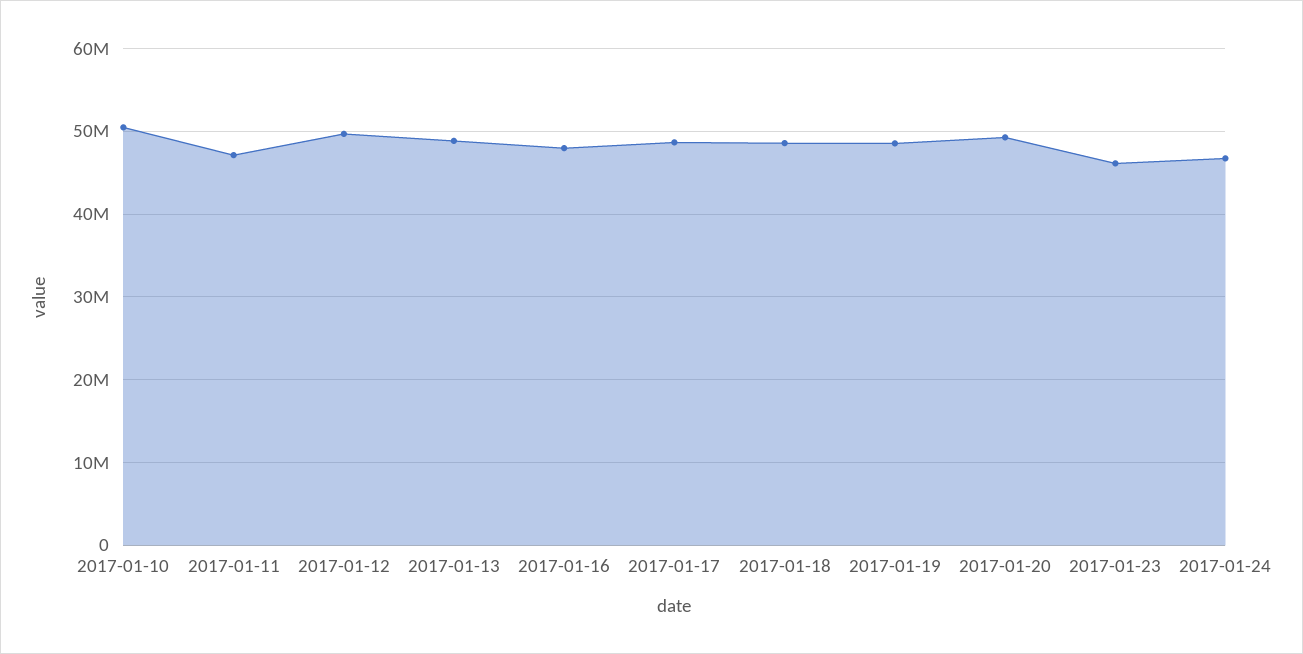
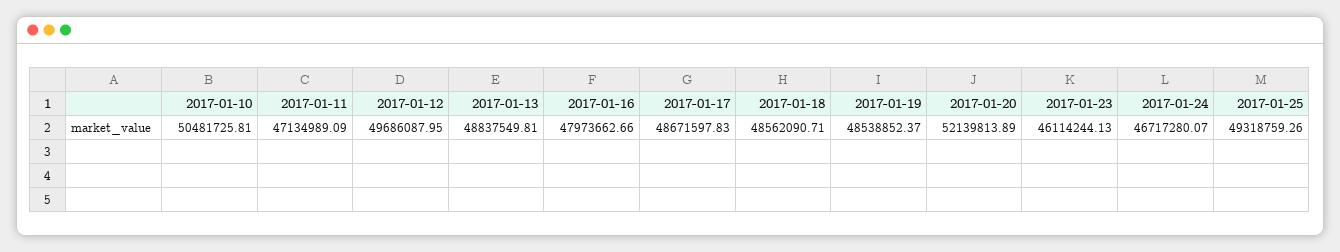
2017-01-20: 49000000 -> 52139813.89
2017-01-25: none -> 49318759.26

